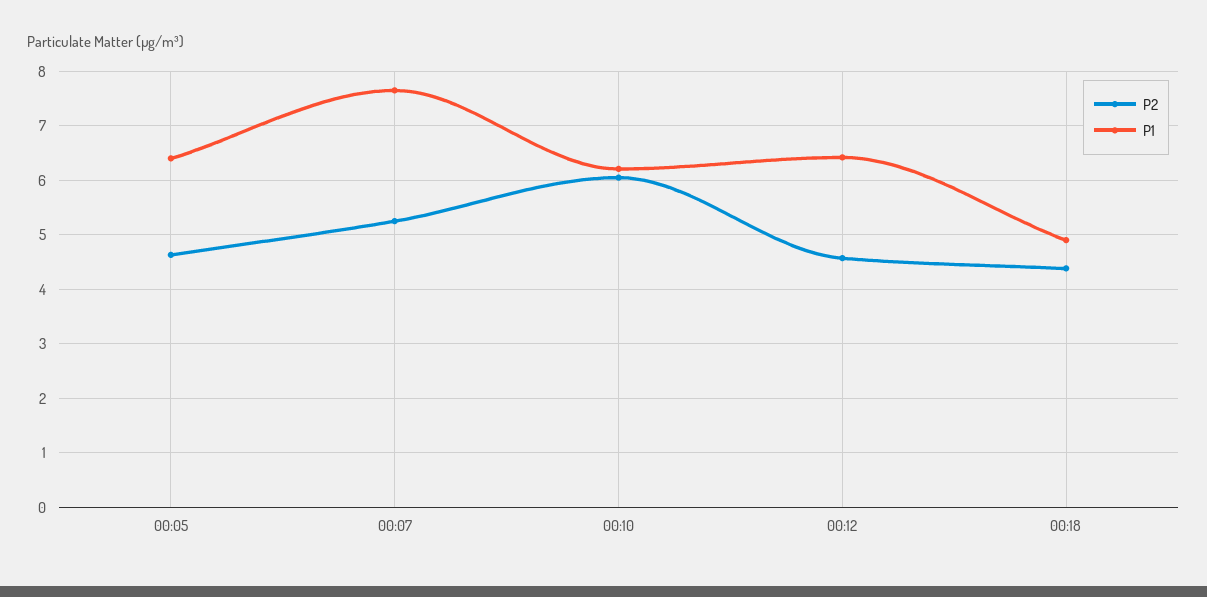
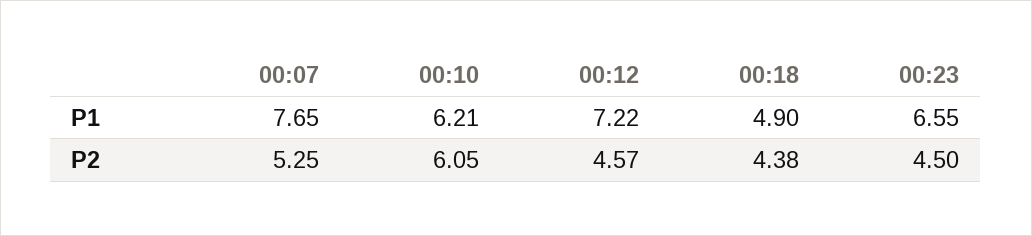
P2, 00:05: 4.6 -> none
P1, 00:05: 6.4 -> none
P1, 00:12: 6.4 -> 7.22
P1, 00:23: none -> 6.55
P2, 00:23: none -> 4.5

